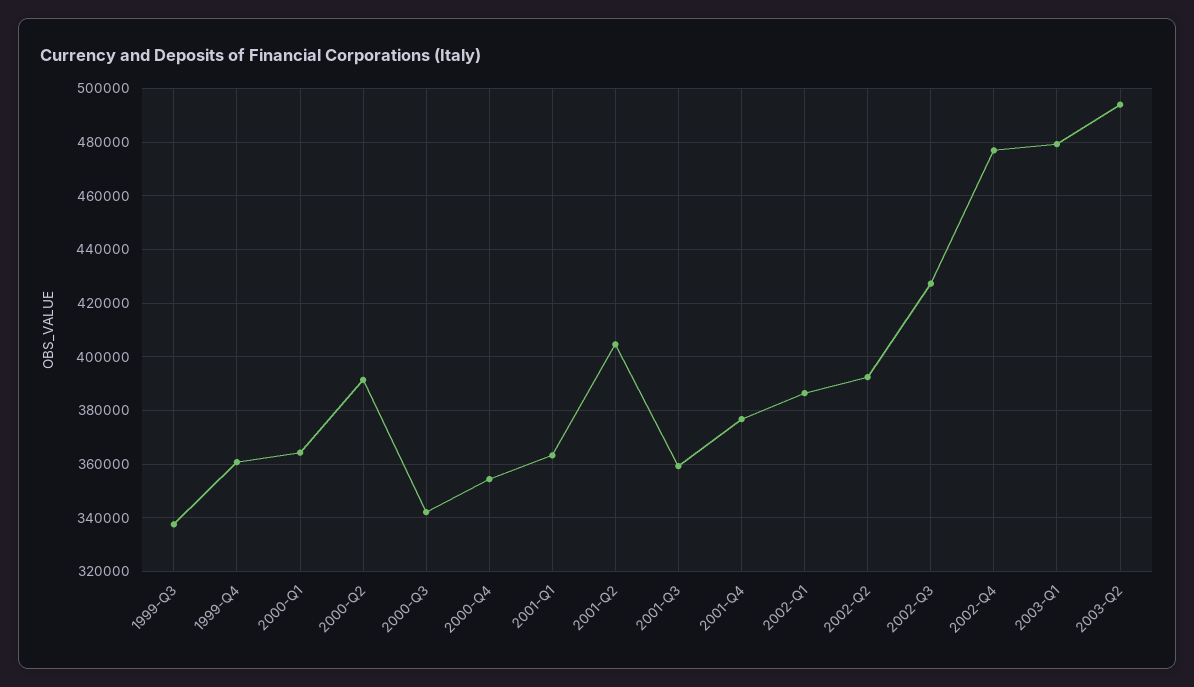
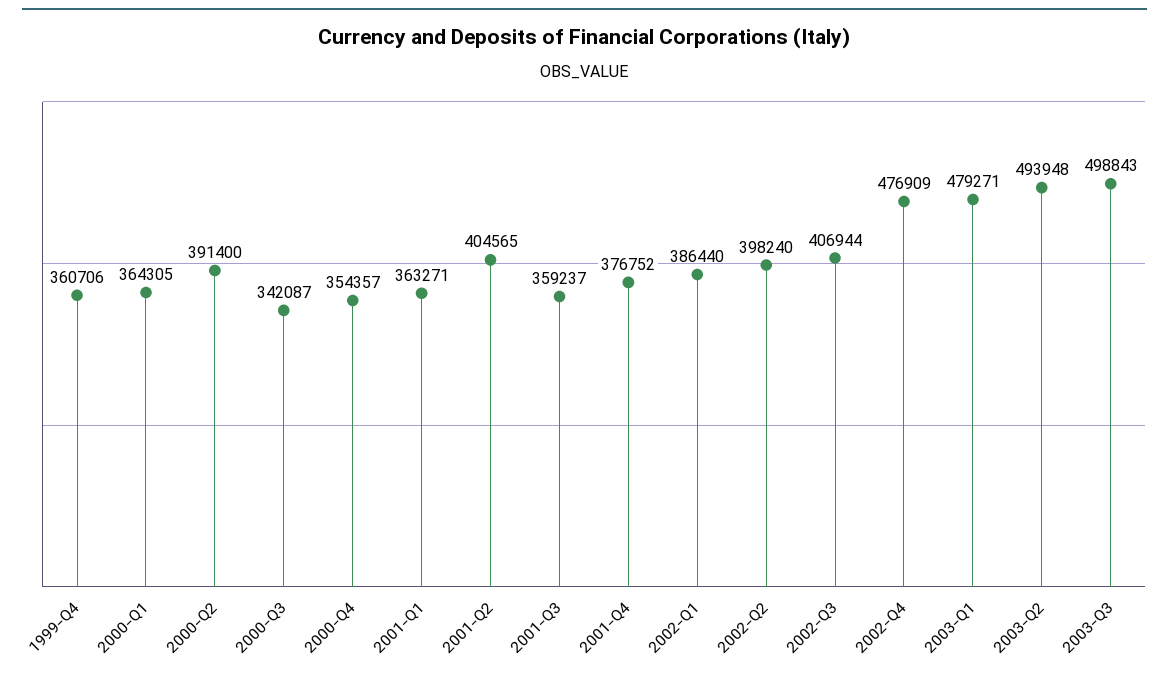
1999-Q3: 337500 -> none
2002-Q2: 392500 -> 398240
2002-Q3: 427500 -> 406944
2003-Q3: none -> 498843

